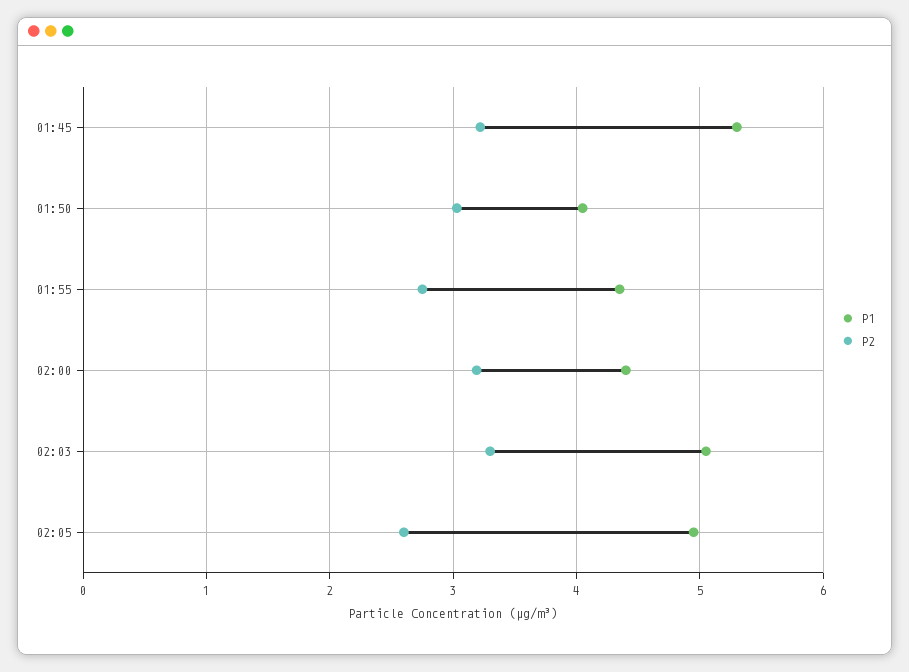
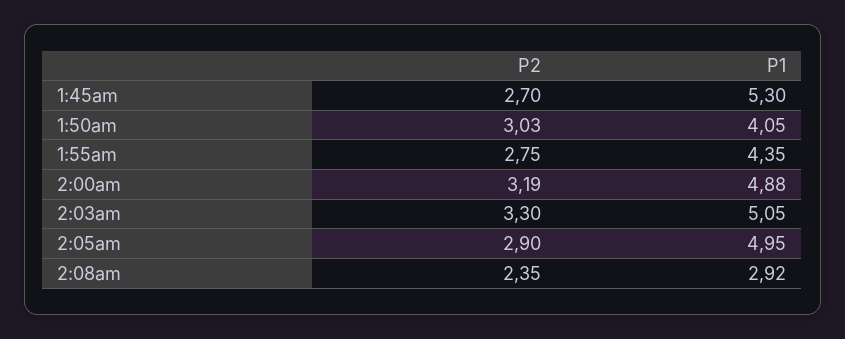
P2, 01:45: 3.2 -> 2.7
P1, 02:00: 4.4 -> 4.88
P2, 02:05: 2.6 -> 2.9
P2, 2:08am: none -> 2.35
P1, 2:08am: none -> 2.92

